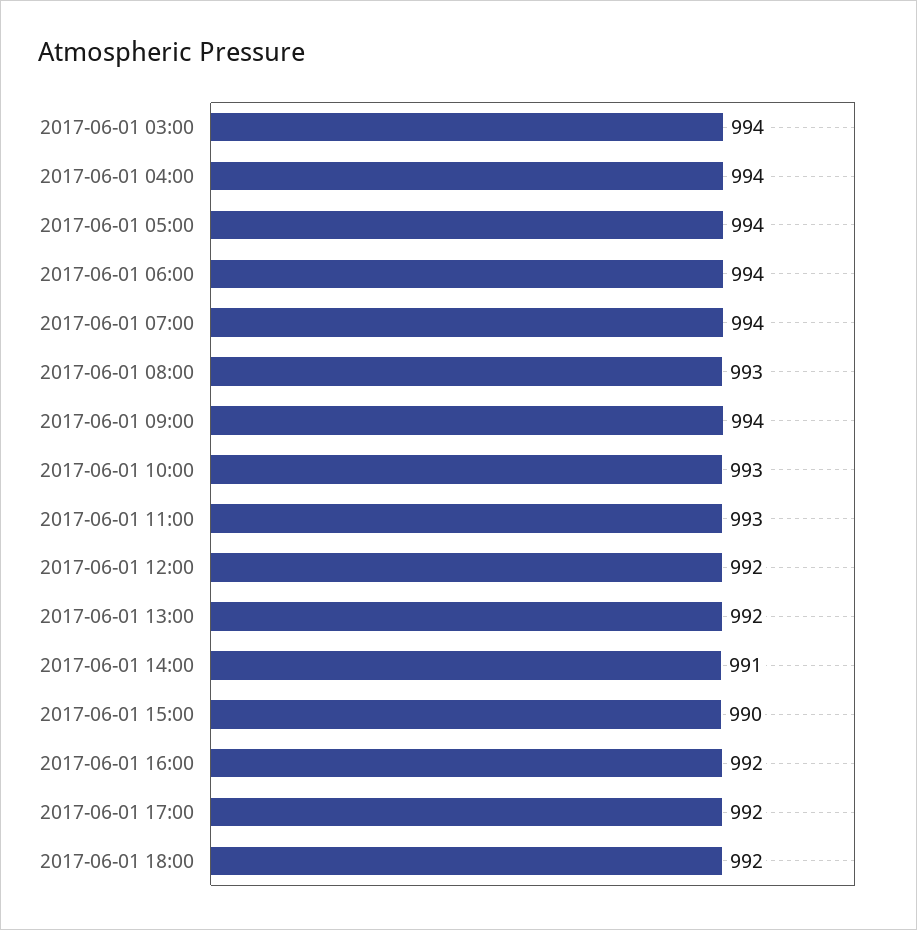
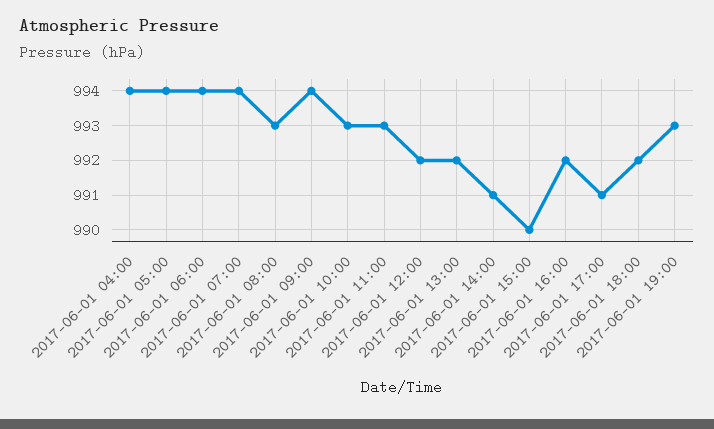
2017-06-01 03:00: 994 -> none
2017-06-01 17:00: 992 -> 991
2017-06-01 19:00: none -> 993

